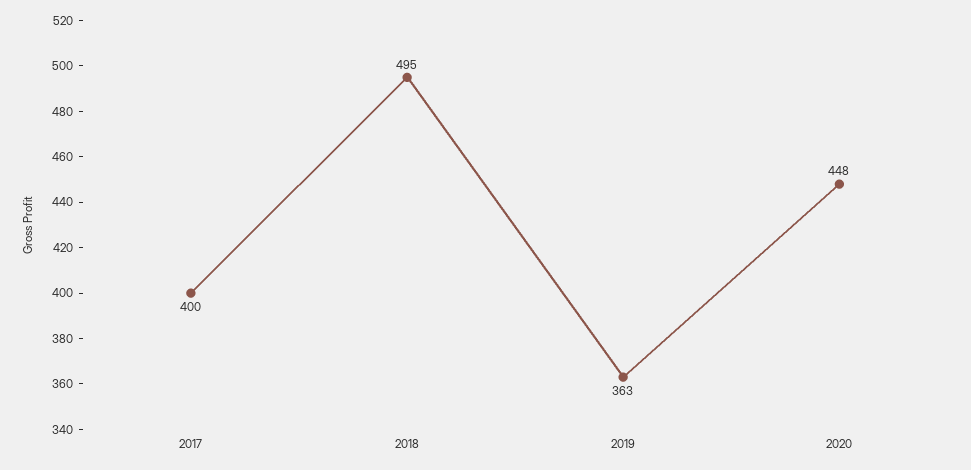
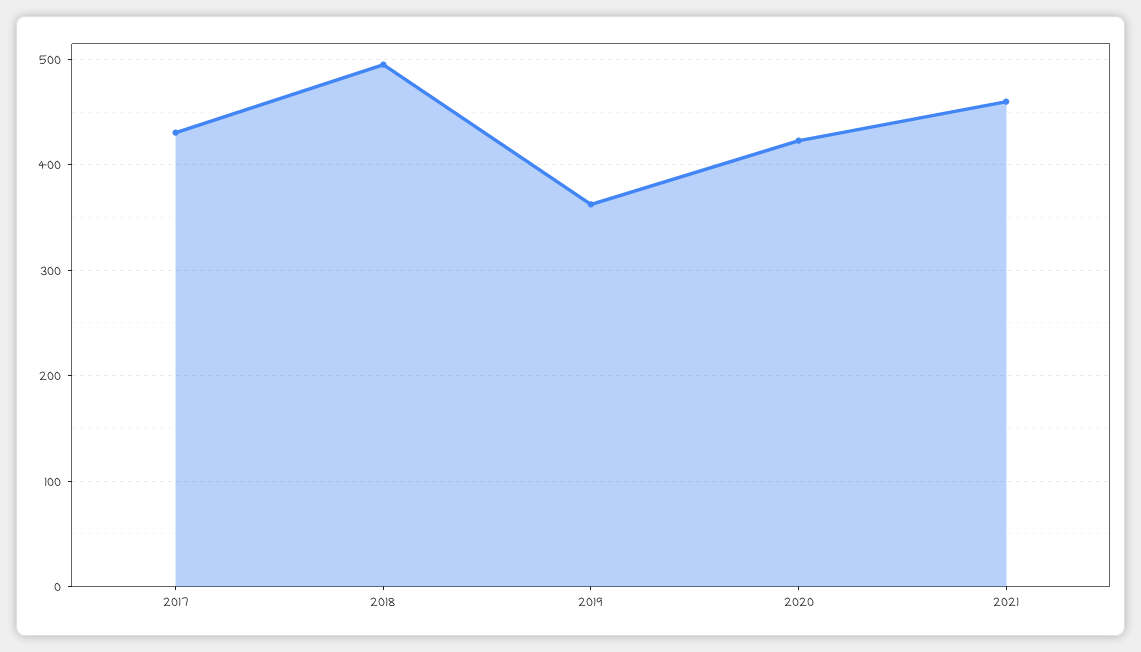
2017: 400 -> 430
2020: 448 -> 420
2021: none -> 460

